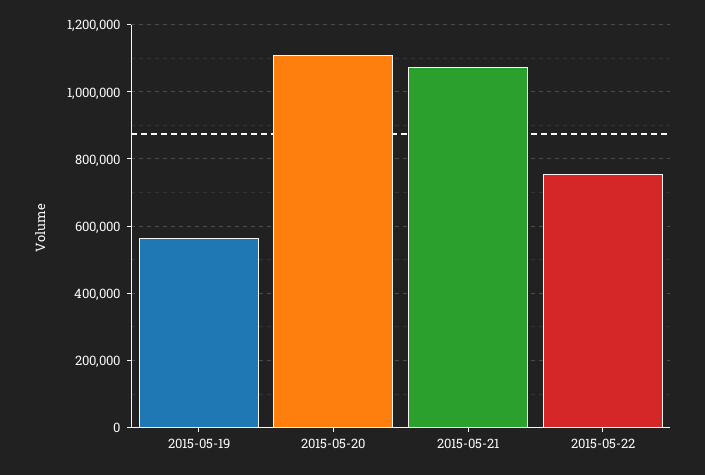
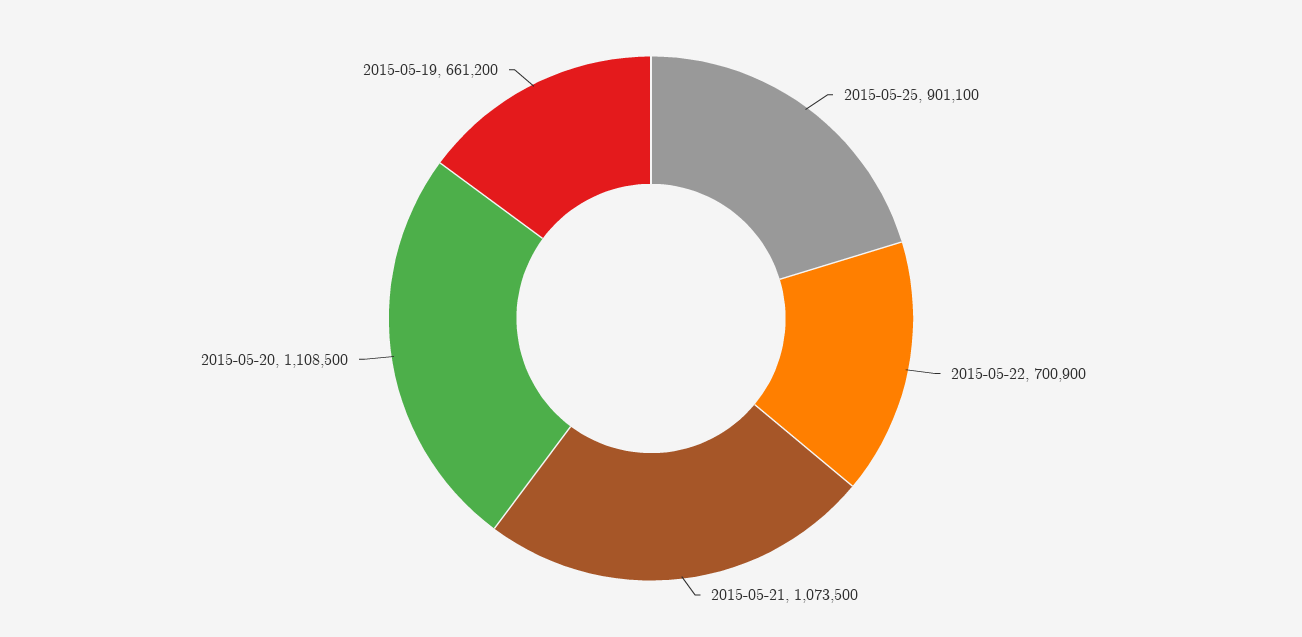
2015-05-19: 560000 -> 661200
2015-05-22: 760000 -> 700900
2015-05-25: none -> 901100

